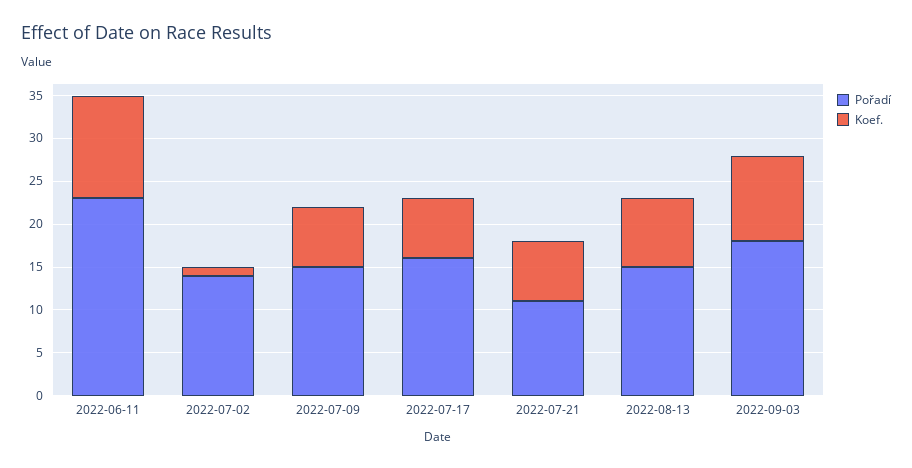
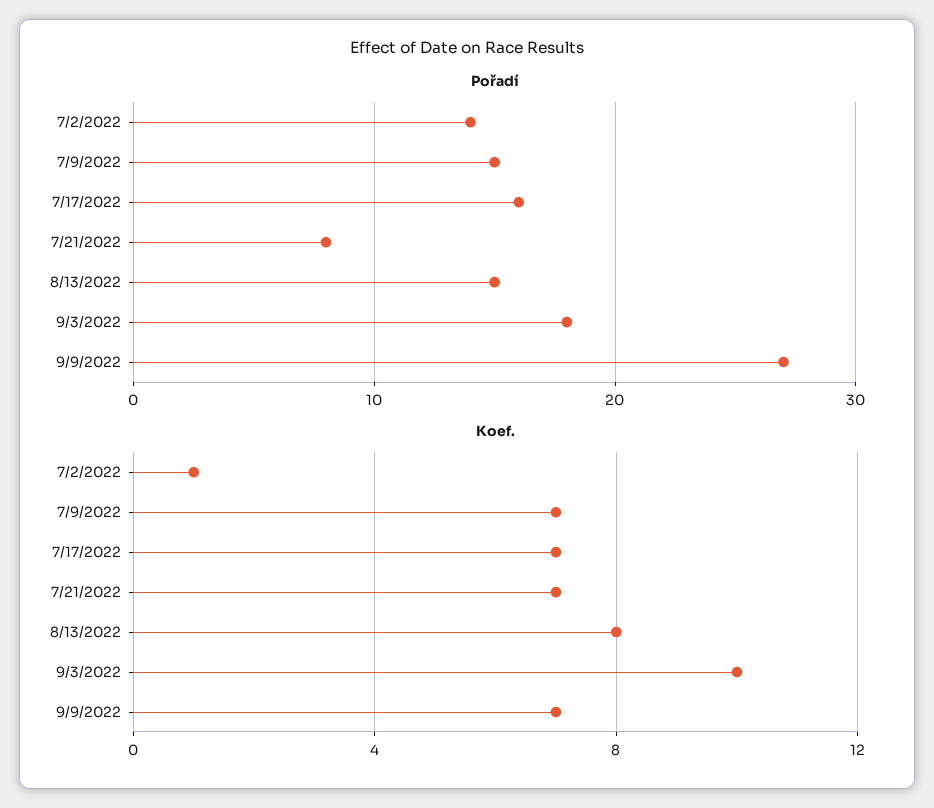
Pořadí, 2022-06-11: 23 -> none
Koef., 2022-06-11: 12 -> none
Pořadí, 2022-07-21: 11 -> 8
Pořadí, 9/9/2022: none -> 27
Koef., 9/9/2022: none -> 7

